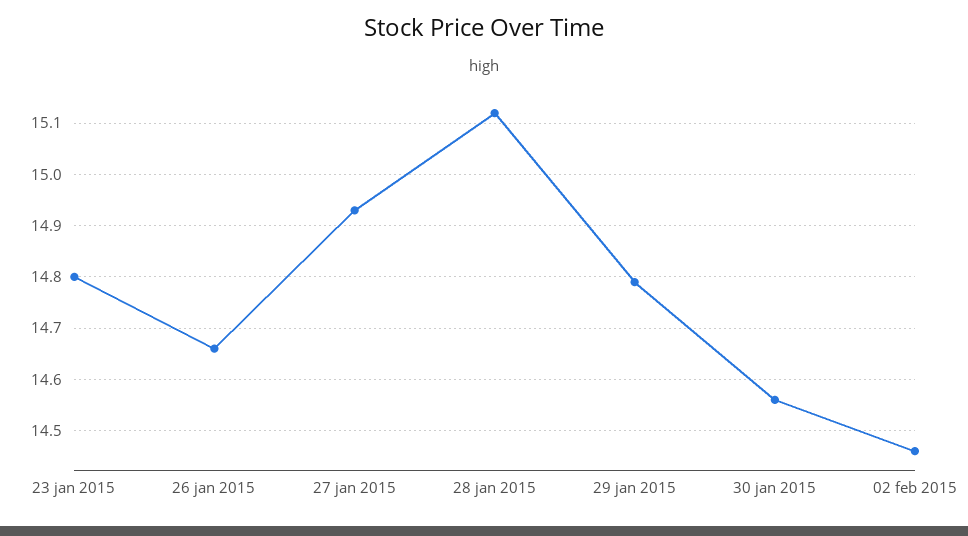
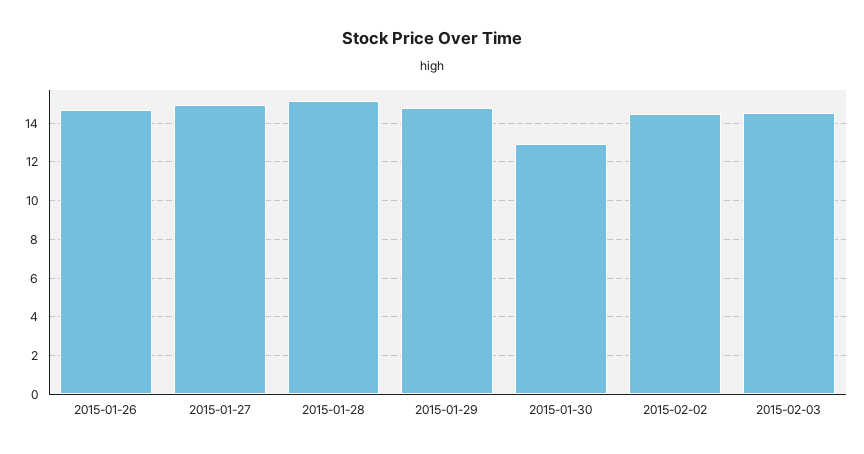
23 jan 2015: 14.8 -> none
30 jan 2015: 14.55 -> 13
2015-02-03: none -> 14.5

